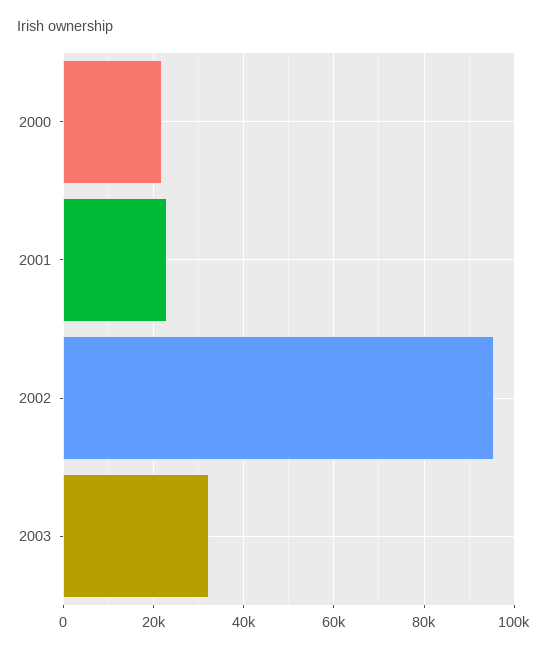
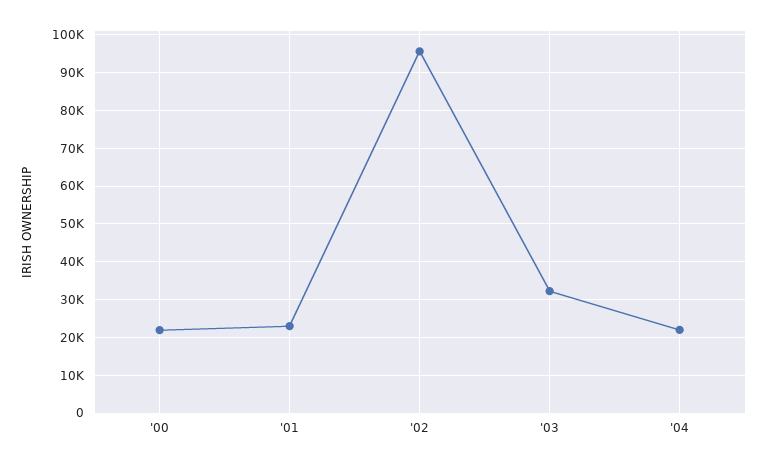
'04: none -> 22000

